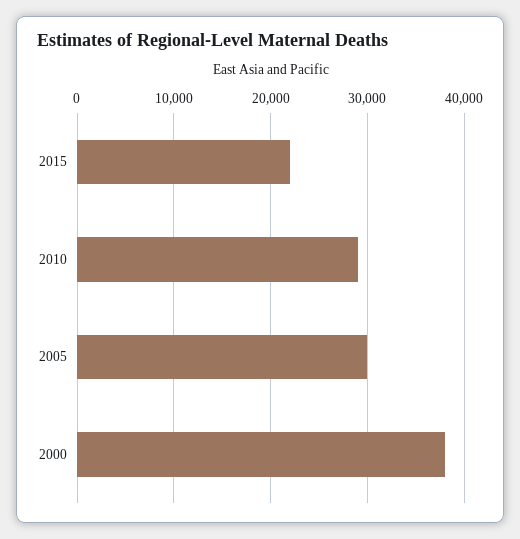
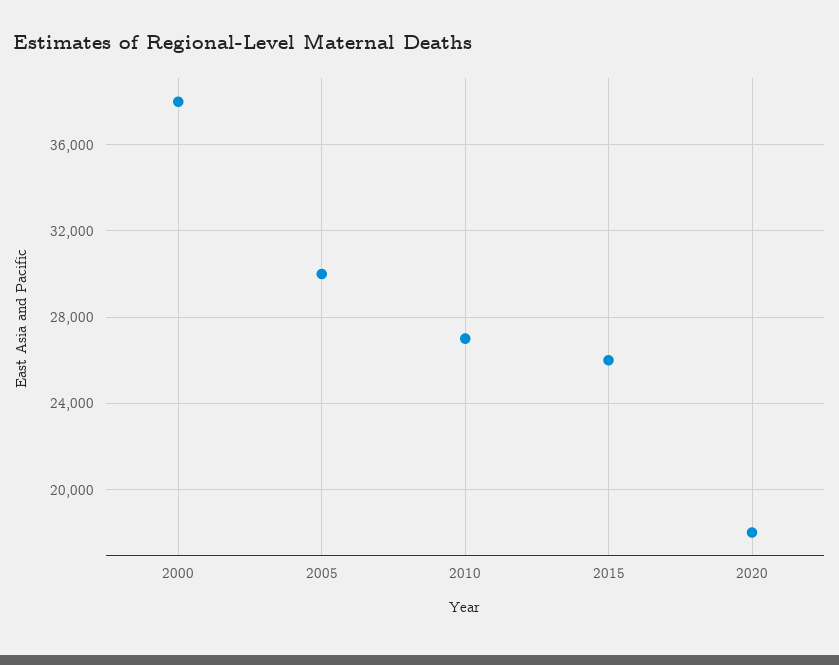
2015: 22000 -> 26000
2010: 29000 -> 27000
2020: none -> 18000

